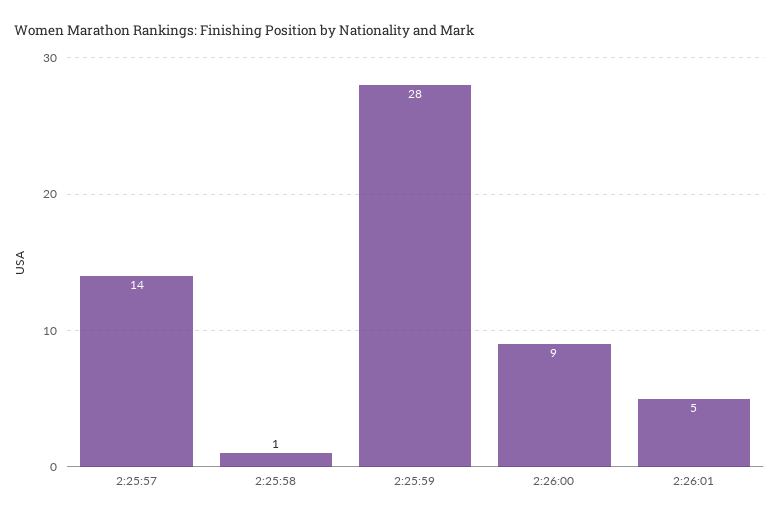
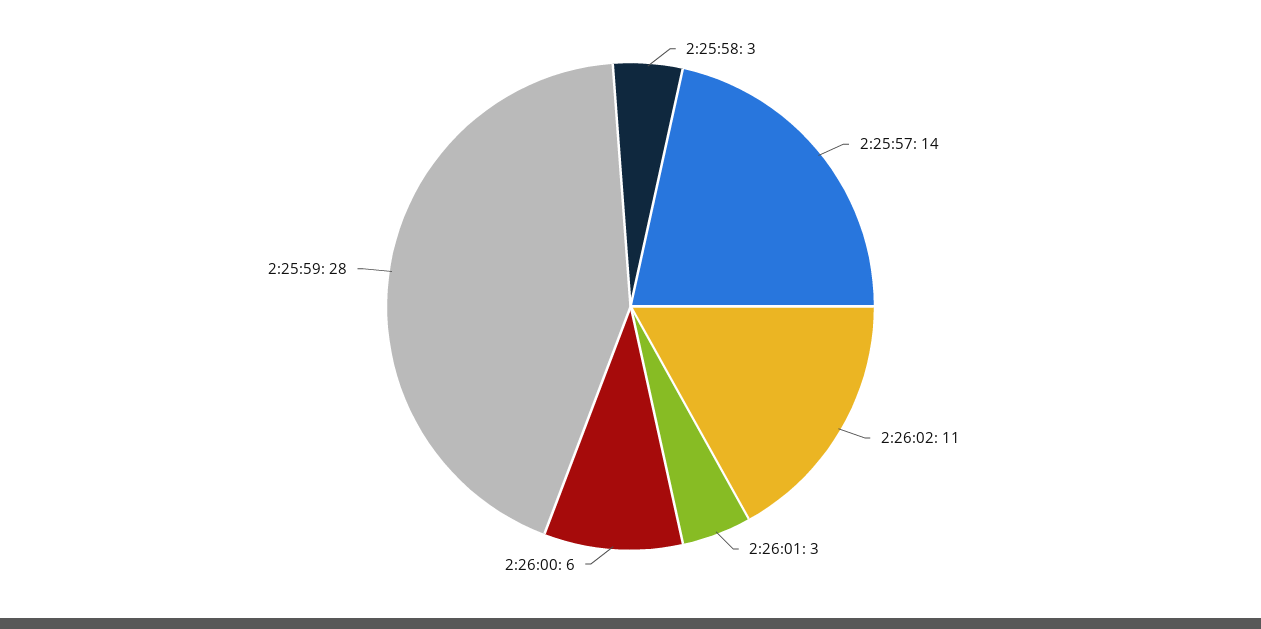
2:25:58: 1 -> 3
2:26:00: 9 -> 6
2:26:01: 5 -> 3
2:26:02: none -> 11

